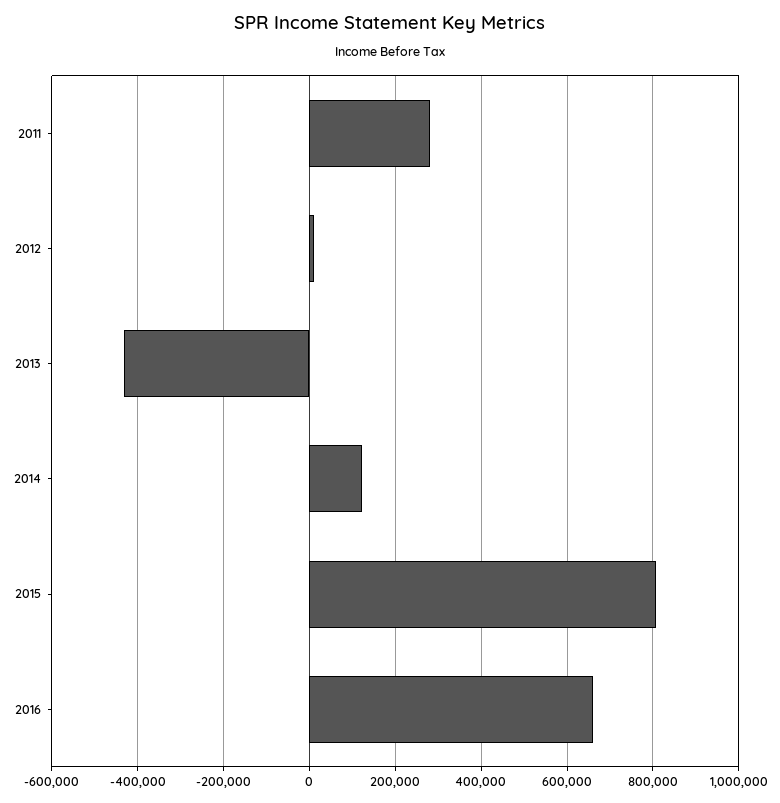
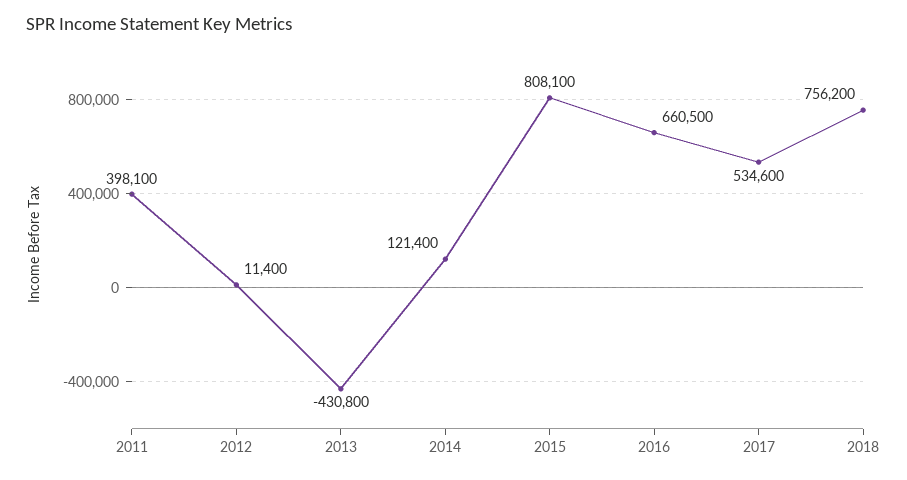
2011: 280000 -> 398100
2017: none -> 534600
2018: none -> 756200

